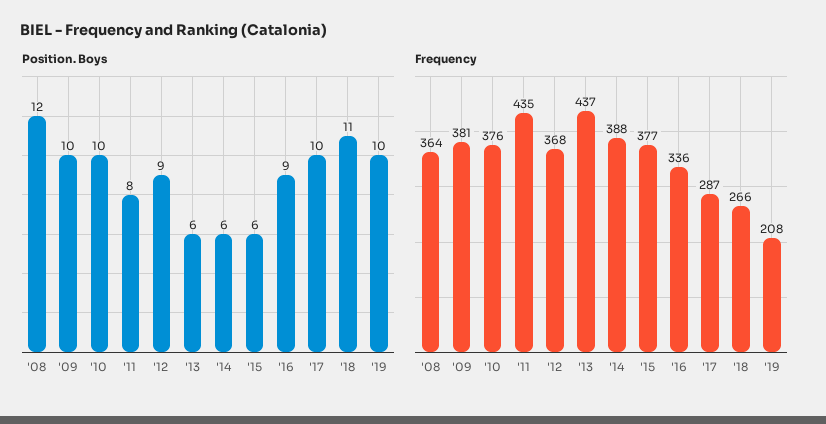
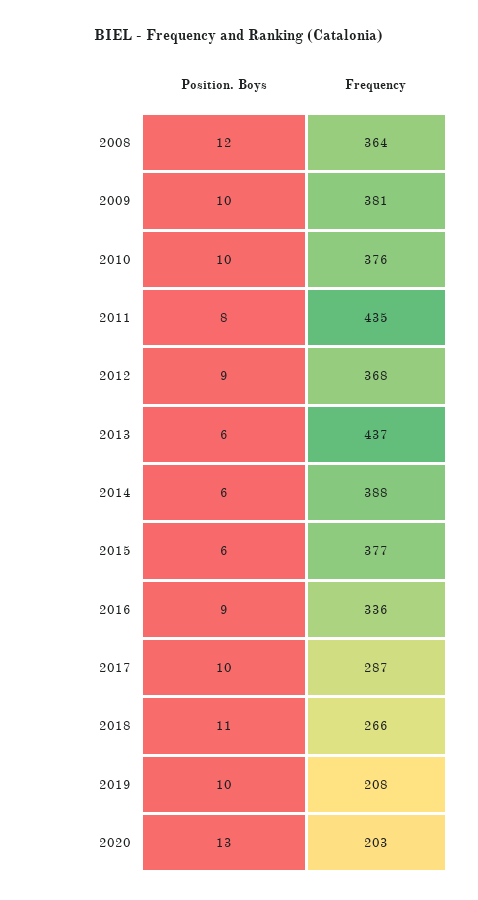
Position. Boys, 2020: none -> 13
Frequency, 2020: none -> 203

